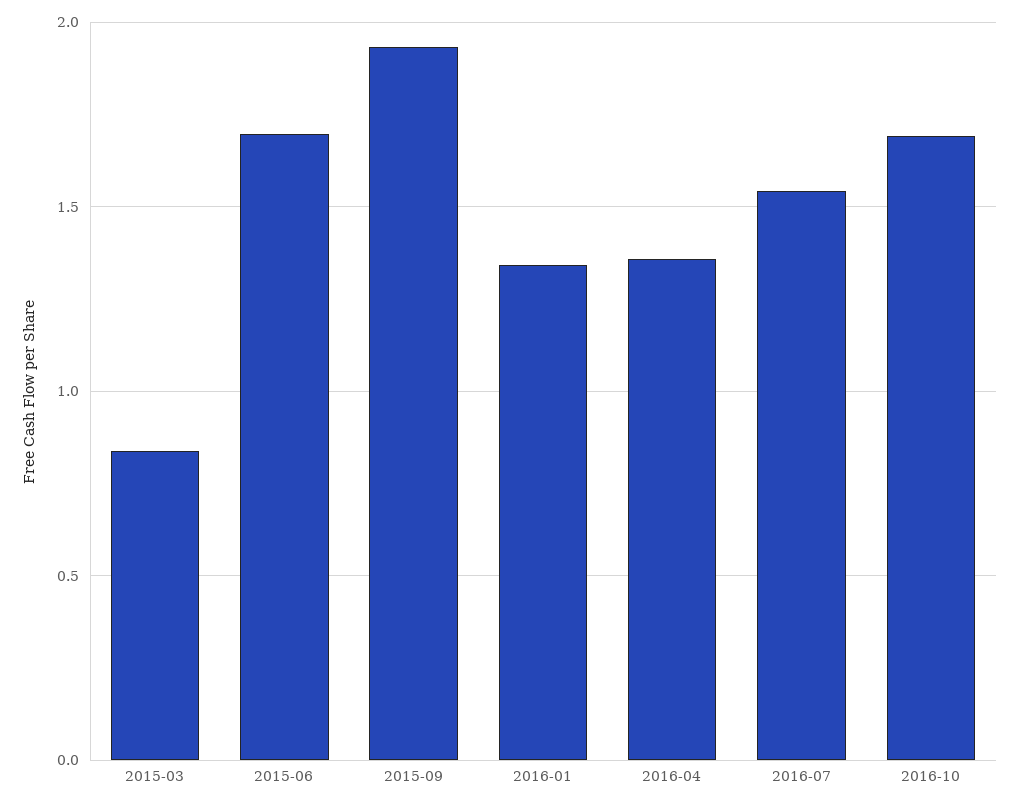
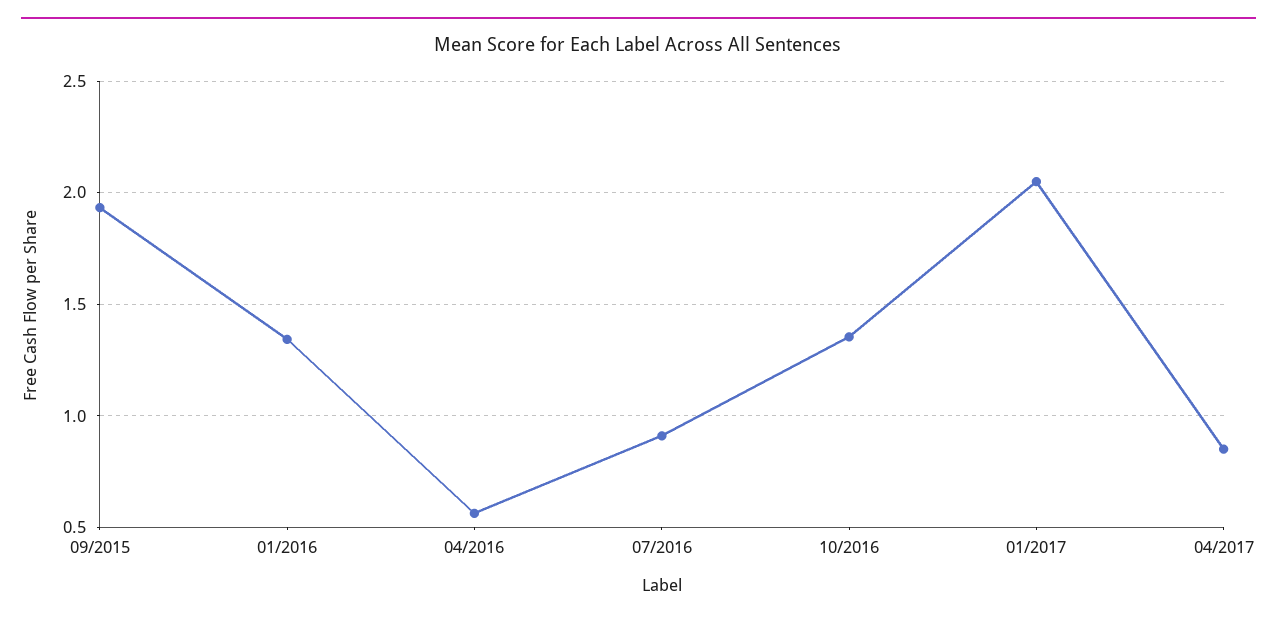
2015-03: 0.85 -> none
2015-06: 1.7 -> none
2016-04: 1.35 -> 0.55
2016-07: 1.55 -> 0.9
2016-10: 1.7 -> 1.35
01/2017: none -> 2.05
04/2017: none -> 0.85

